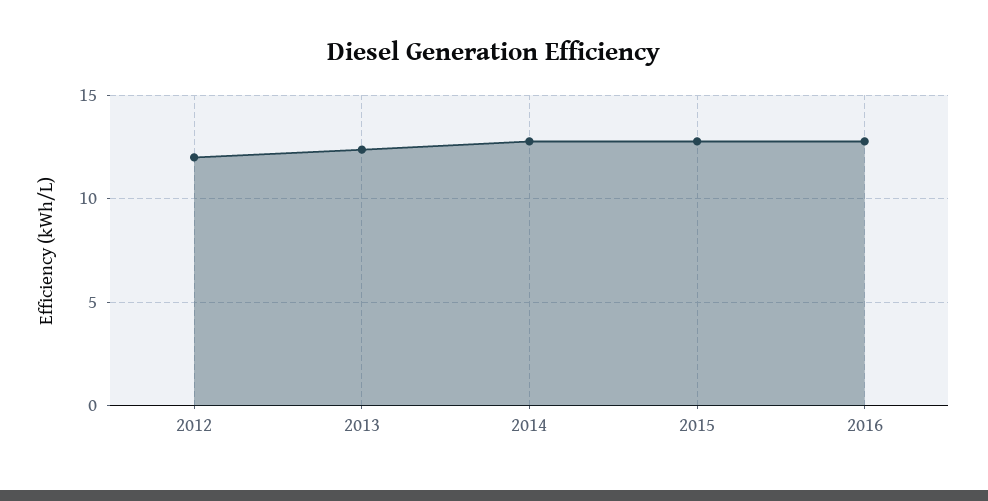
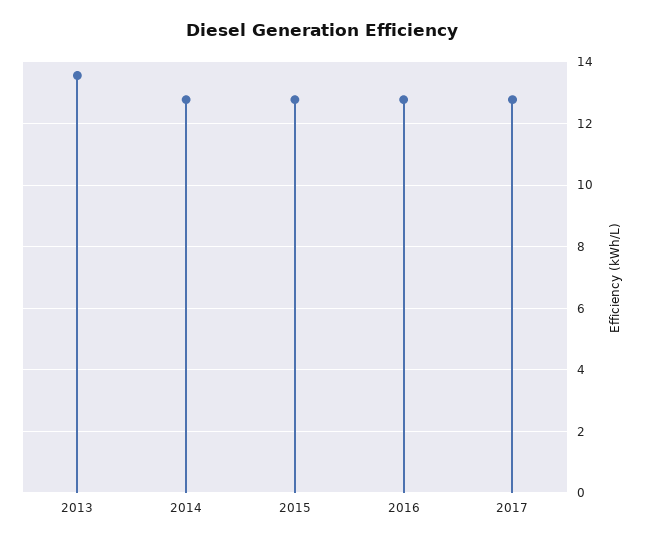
2012: 12 -> none
2013: 12.5 -> 13.6
2017: none -> 12.8

